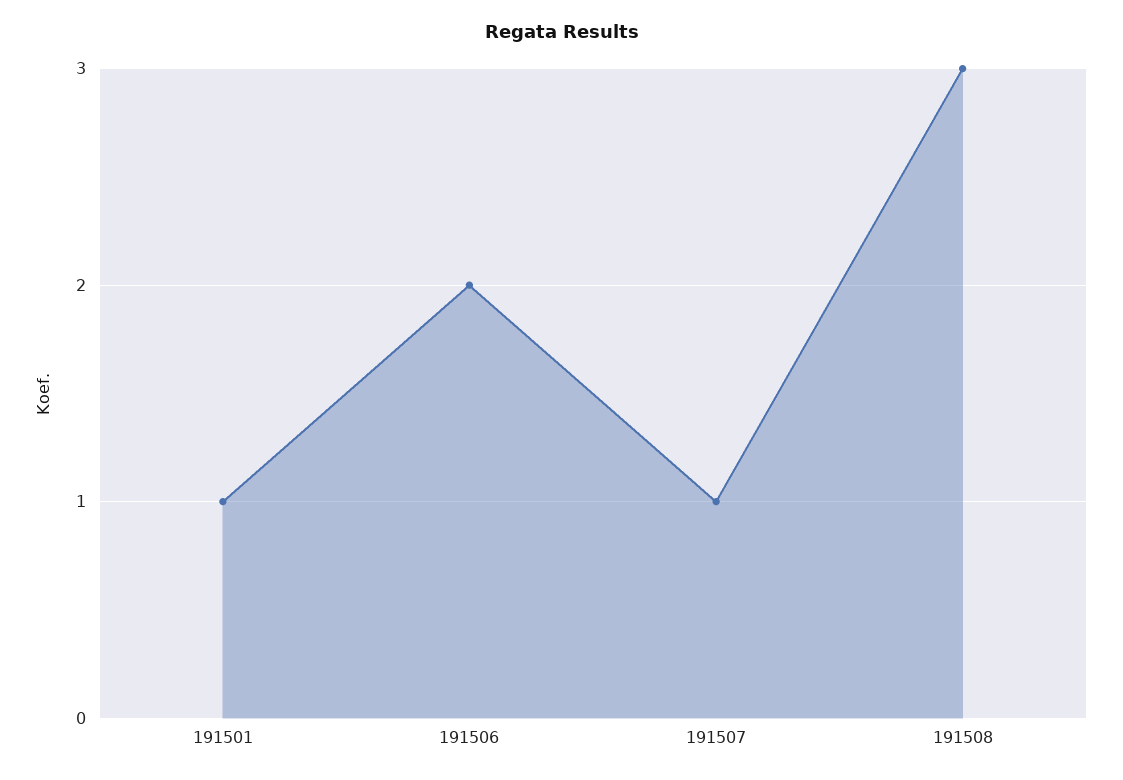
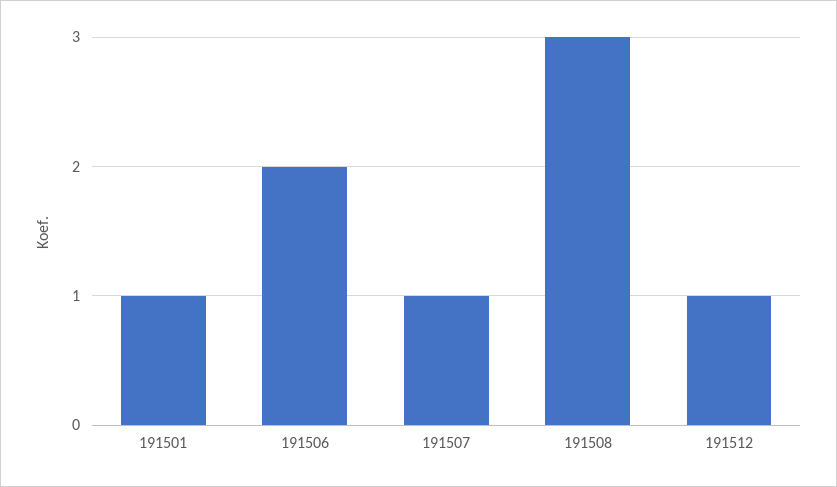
191512: none -> 1

